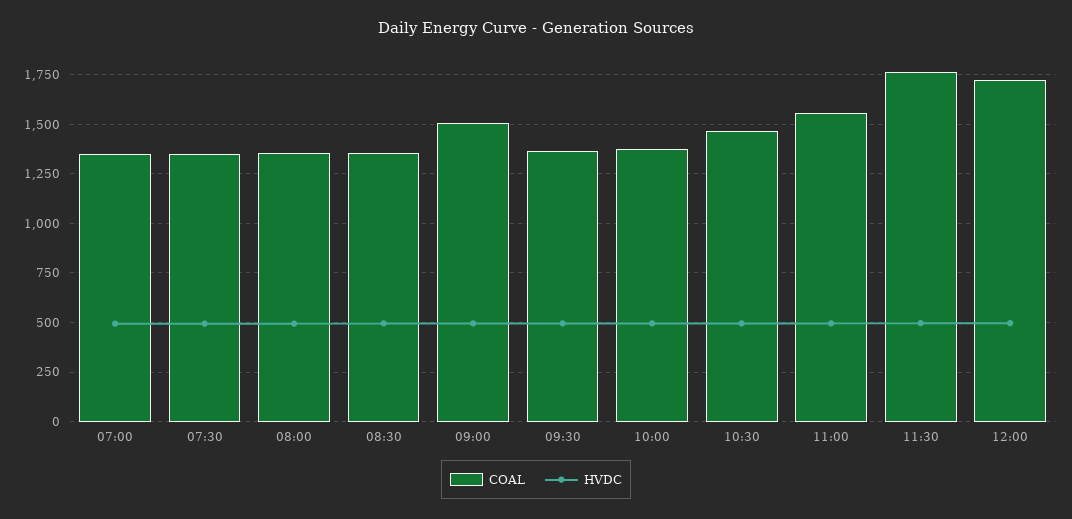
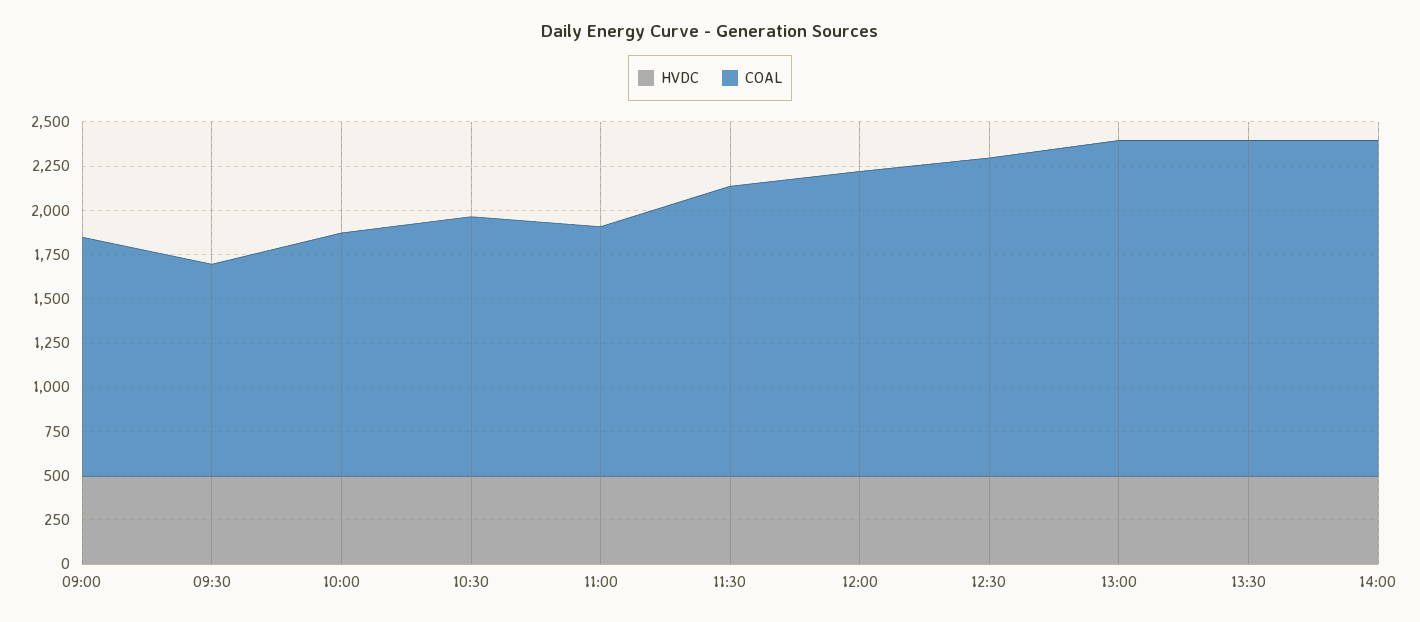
COAL, 07:00: 1350 -> none
HVDC, 07:00: 500 -> none
COAL, 07:30: 1350 -> none
HVDC, 07:30: 500 -> none
COAL, 08:00: 1350 -> none
HVDC, 08:00: 500 -> none
COAL, 08:30: 1350 -> none
HVDC, 08:30: 500 -> none
COAL, 09:00: 1500 -> 1350
COAL, 09:30: 1350 -> 1200
COAL, 11:00: 1550 -> 1400
COAL, 11:30: 1750 -> 1650
HVDC, 12:30: none -> 500
COAL, 12:30: none -> 1800
HVDC, 13:00: none -> 500
COAL, 13:00: none -> 1900
HVDC, 13:30: none -> 500
COAL, 13:30: none -> 1900
HVDC, 14:00: none -> 500
COAL, 14:00: none -> 1900

